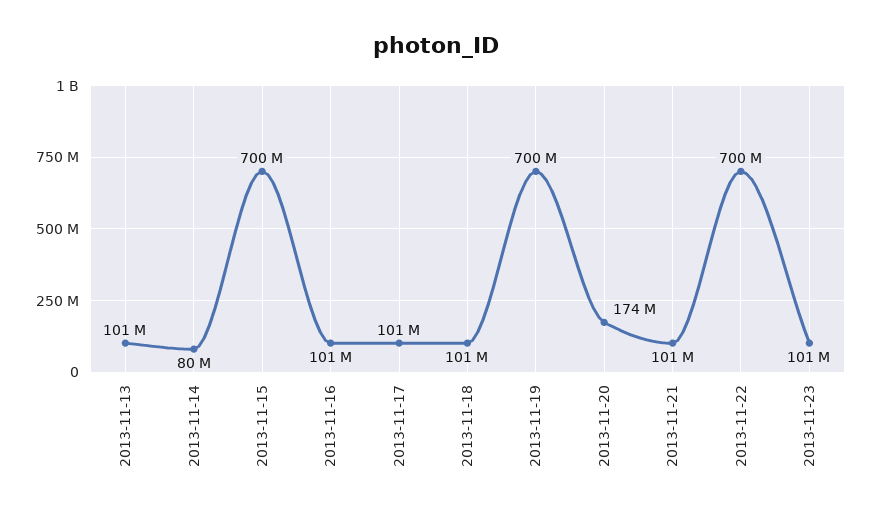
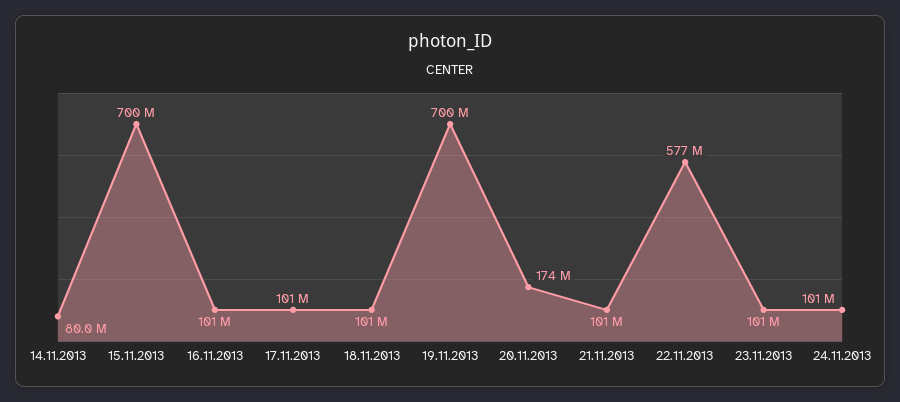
2013-11-13: 101000000 -> none
2013-11-22: 700000000 -> 577000000
24.11.2013: none -> 101000000

